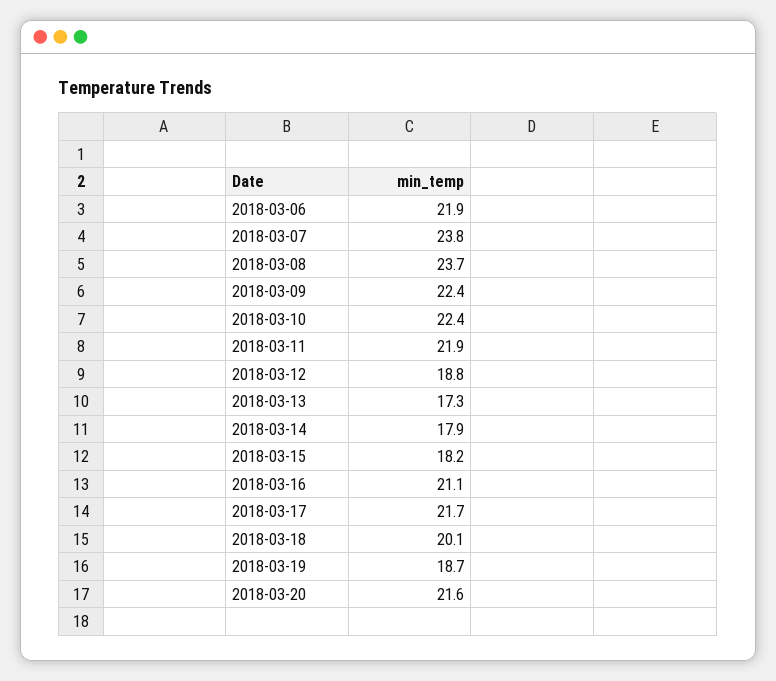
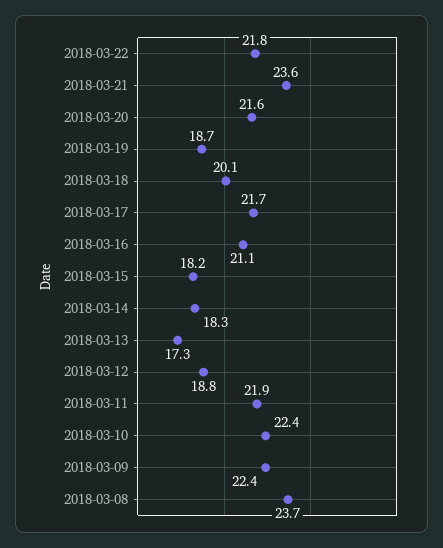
2018-03-06: 21.9 -> none
2018-03-07: 23.8 -> none
2018-03-14: 17.9 -> 18.3
2018-03-22: none -> 21.8
2018-03-21: none -> 23.6

